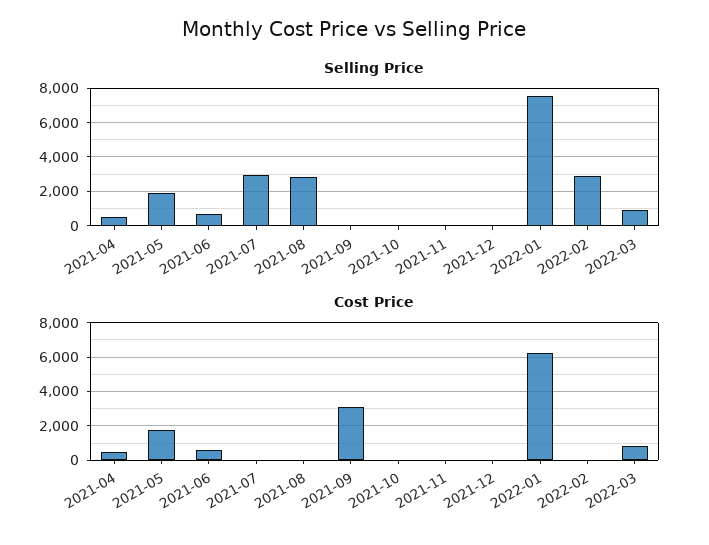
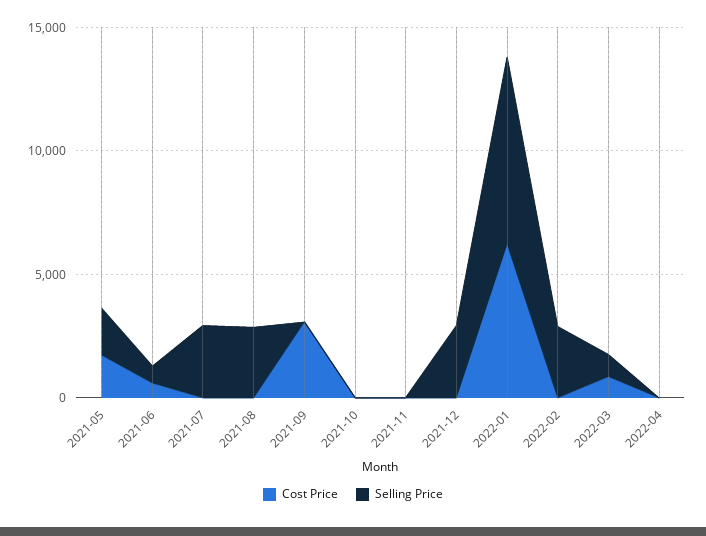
Selling Price, 2021-04: 500 -> none
Selling Price, 2021-12: 0 -> 3000
Cost Price, 2021-04: 500 -> none
Cost Price, 2022-04: none -> 0
Selling Price, 2022-04: none -> 0

